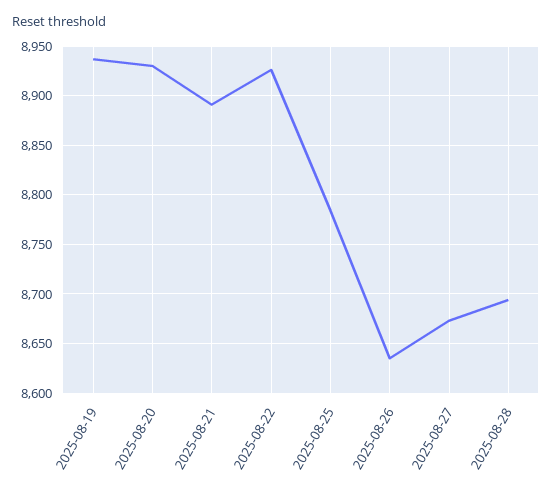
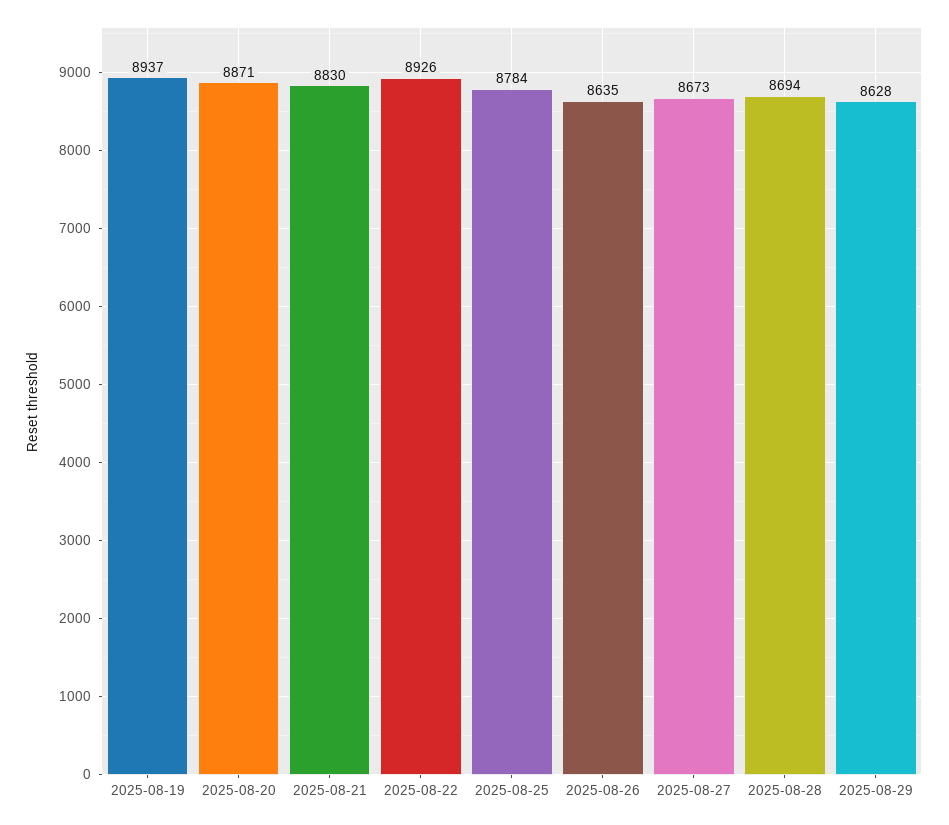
2025-08-20: 8930 -> 8871
2025-08-21: 8890 -> 8830
2025-08-29: none -> 8628

